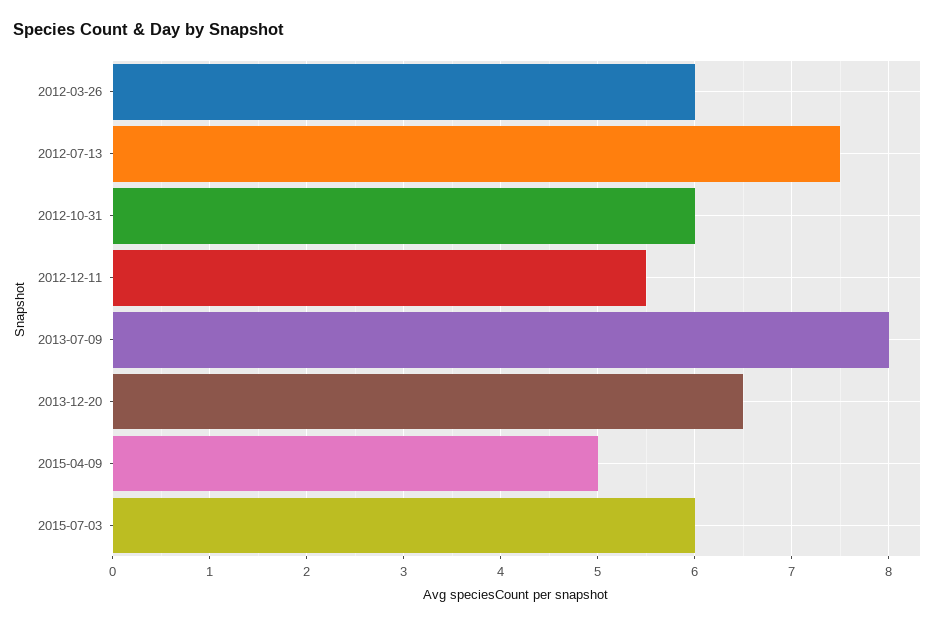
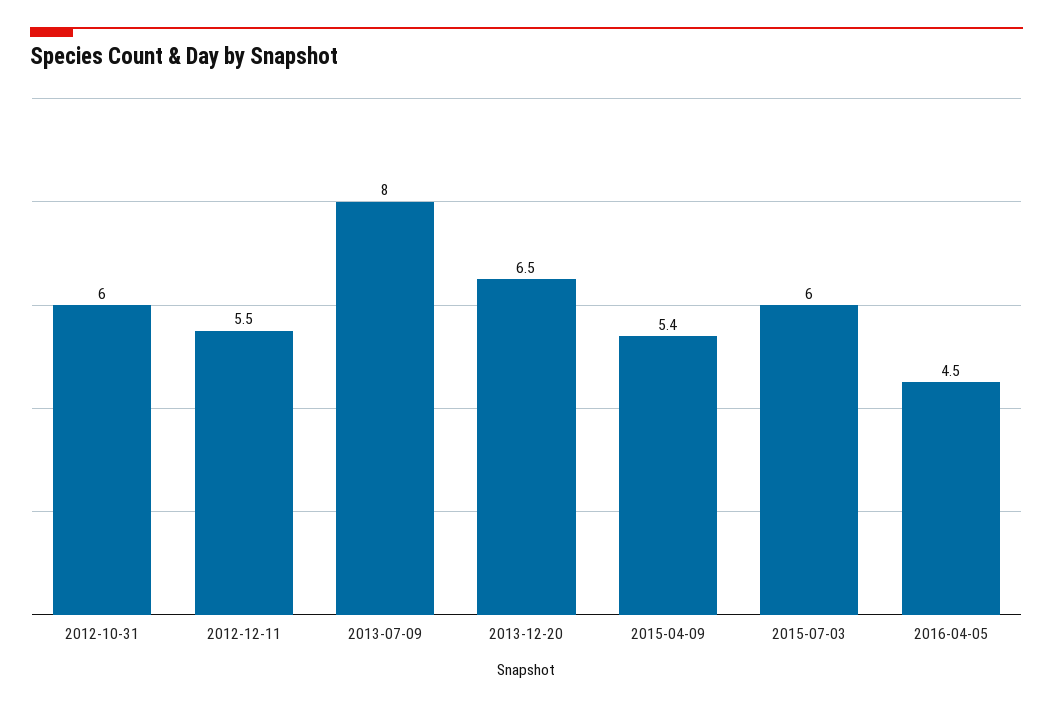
2012-03-26: 6 -> none
2012-07-13: 7.5 -> none
2015-04-09: 5 -> 5.4
2016-04-05: none -> 4.5

